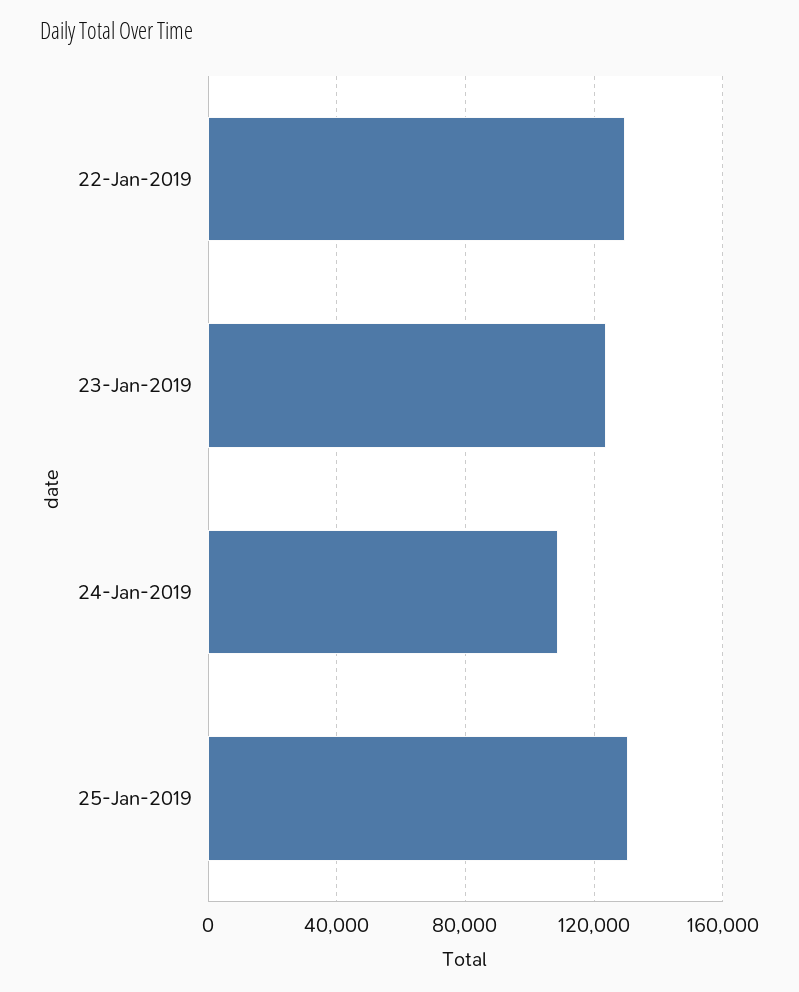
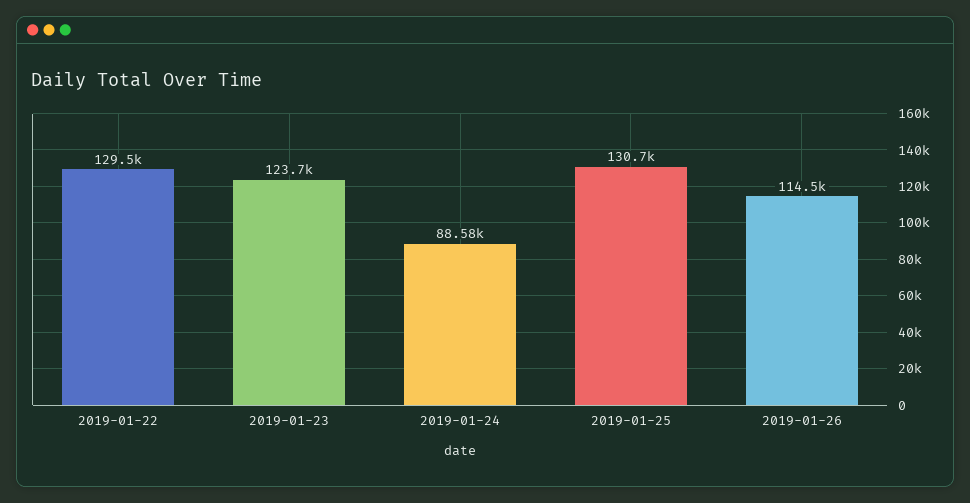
24-Jan-2019: 110000 -> 88580
2019-01-26: none -> 114500

